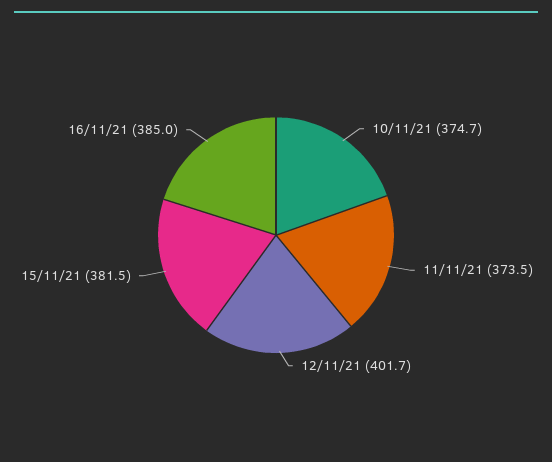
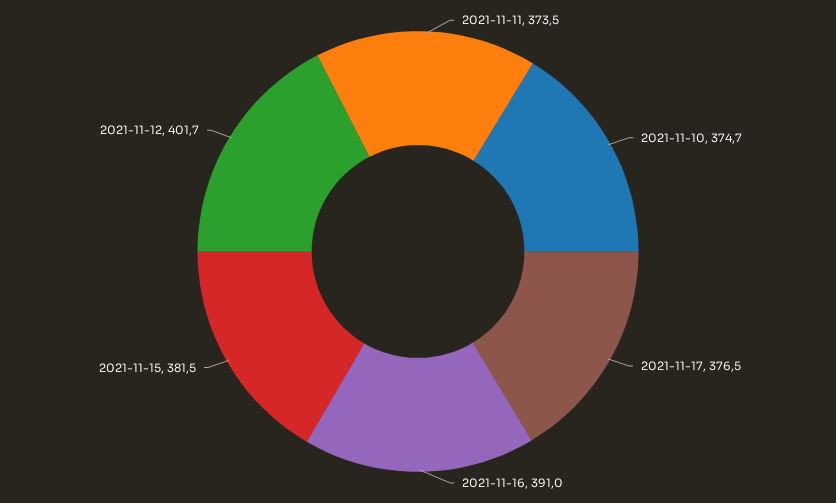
16/11/21: 385 -> 391
2021-11-17: none -> 376.5

